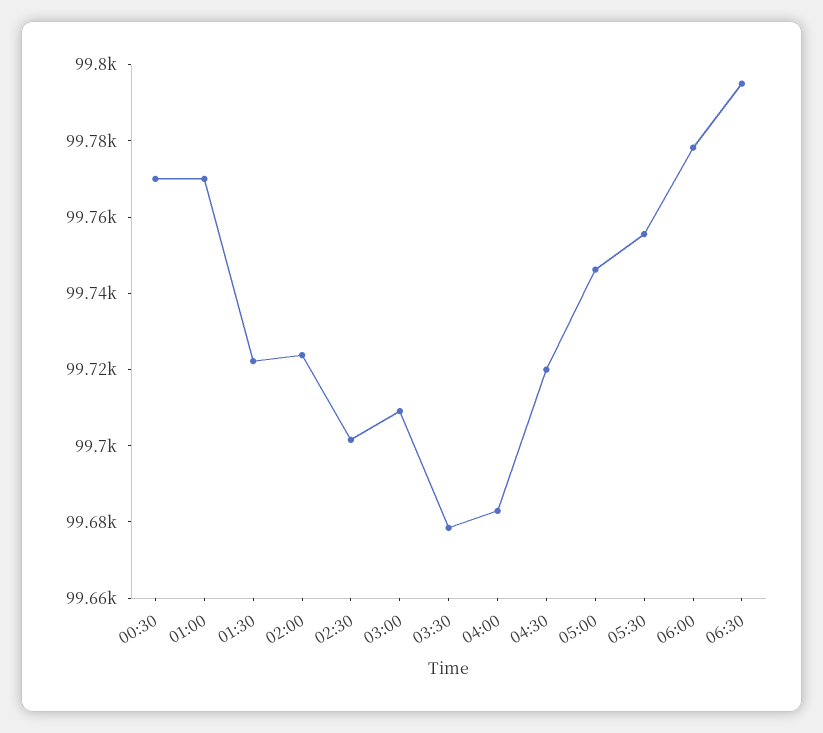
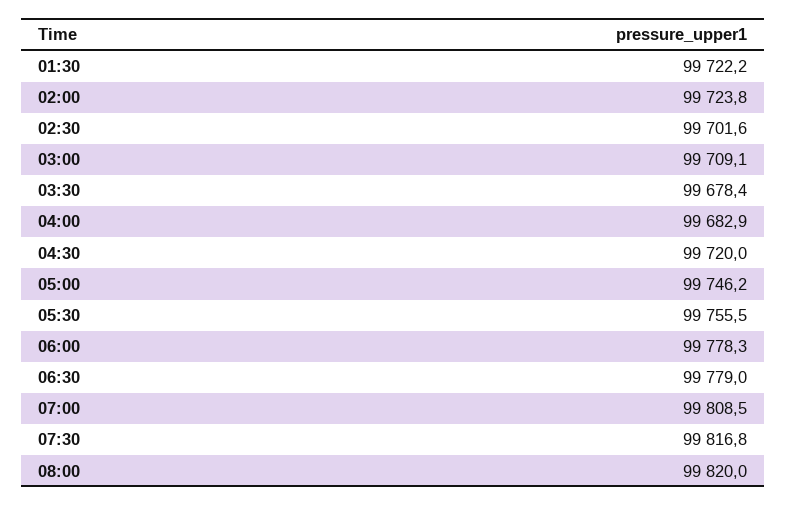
00:30: 99770 -> none
01:00: 99770 -> none
06:30: 99795 -> 99779
07:00: none -> 99808.5
07:30: none -> 99816.8
08:00: none -> 99820

